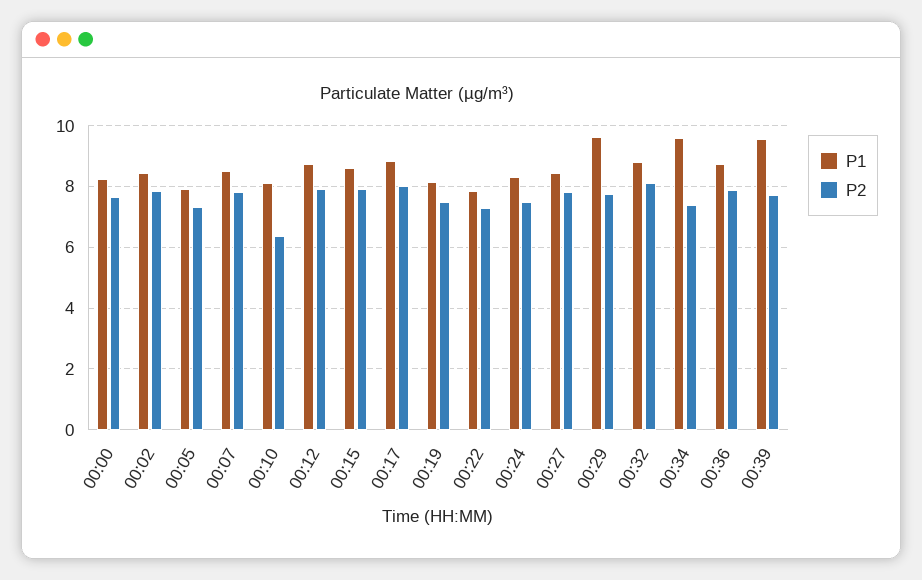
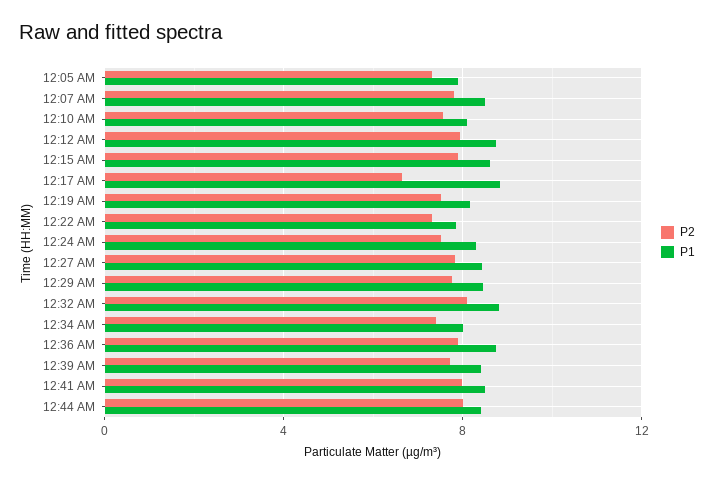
P1, 00:00: 8.2 -> none
P2, 00:00: 7.6 -> none
P1, 00:02: 8.4 -> none
P2, 00:02: 7.8 -> none
P2, 00:10: 6.4 -> 7.5
P2, 00:17: 8 -> 6.5
P1, 00:29: 9.6 -> 8.5
P1, 00:34: 9.6 -> 8
P1, 00:39: 9.6 -> 8.5
P2, 12:41 AM: none -> 8
P1, 12:41 AM: none -> 8.5
P2, 12:44 AM: none -> 8
P1, 12:44 AM: none -> 8.5

